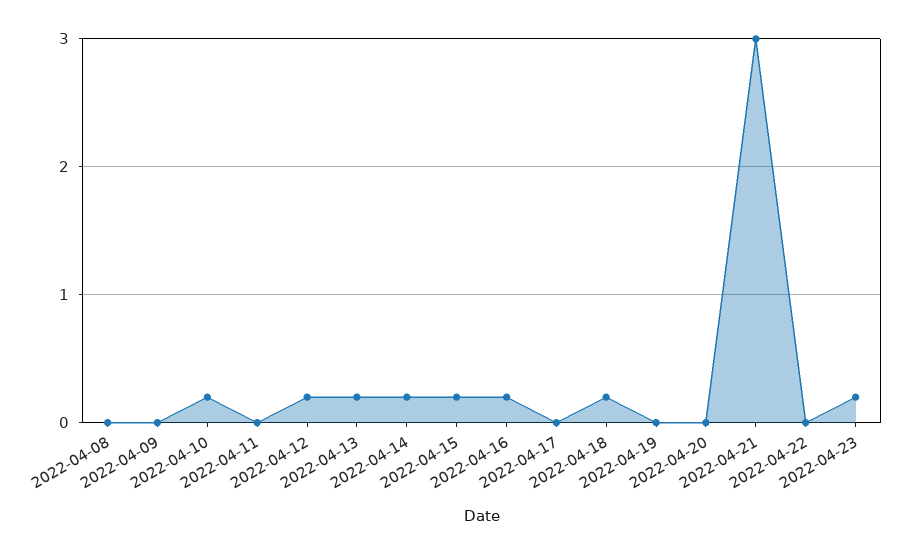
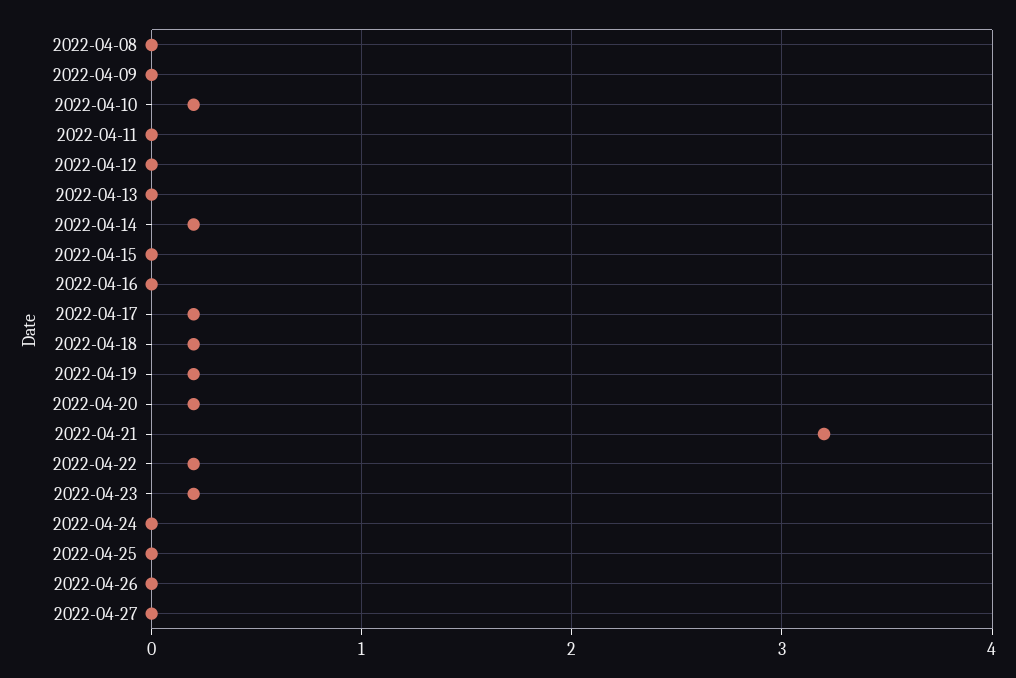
2022-04-12: 0.2 -> 0
2022-04-13: 0.2 -> 0
2022-04-15: 0.2 -> 0
2022-04-16: 0.2 -> 0
2022-04-17: 0 -> 0.2
2022-04-19: 0 -> 0.2
2022-04-20: 0 -> 0.2
2022-04-21: 3 -> 3.2
2022-04-22: 0 -> 0.2
2022-04-24: none -> 0
2022-04-25: none -> 0
2022-04-26: none -> 0
2022-04-27: none -> 0

